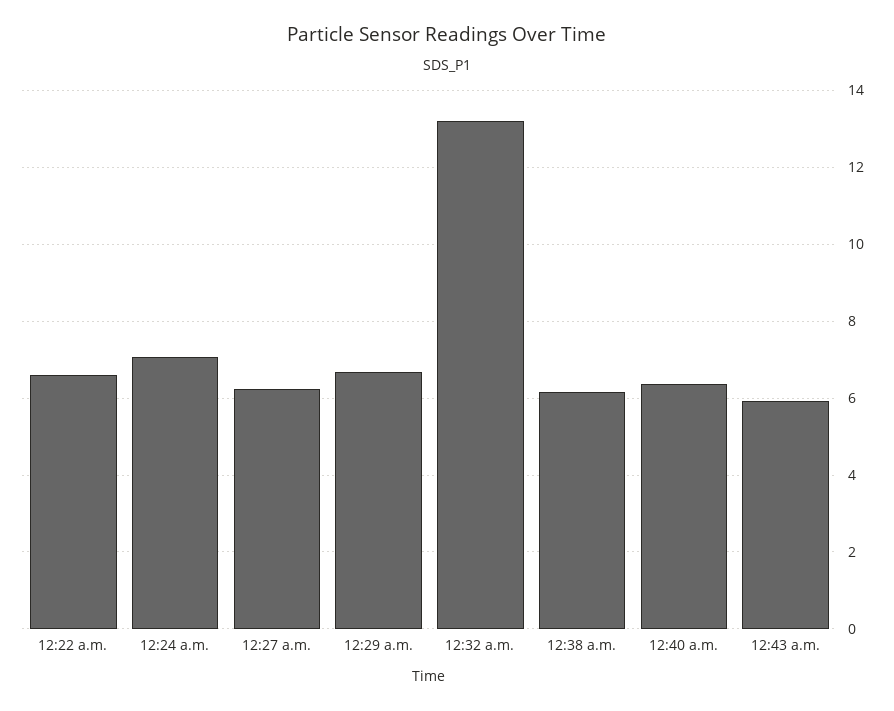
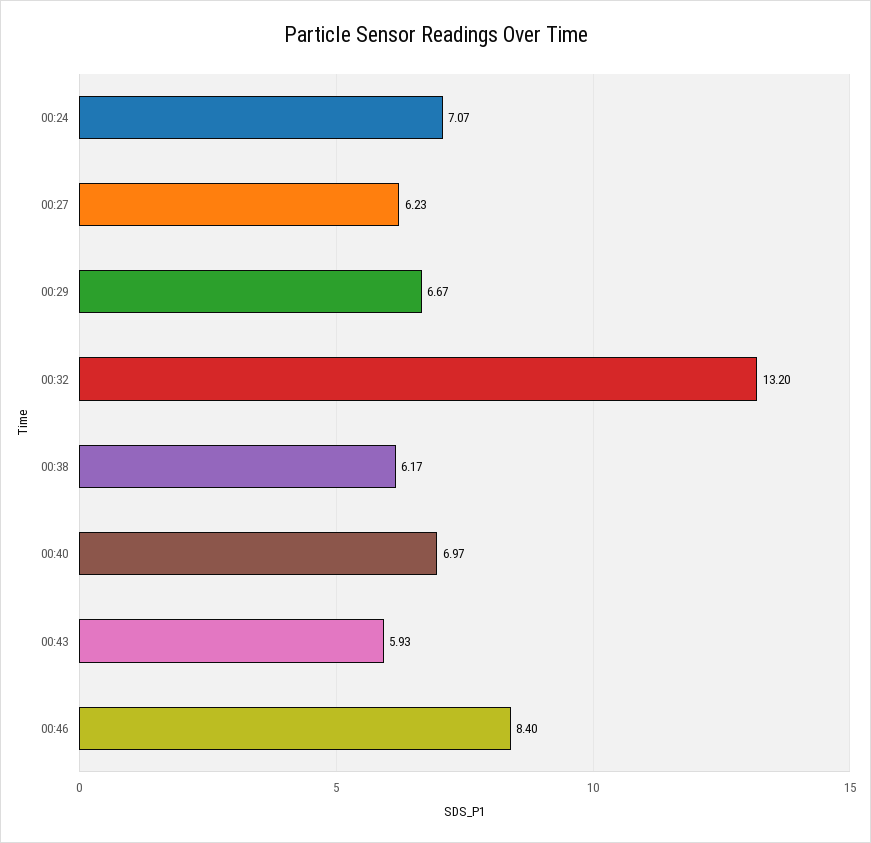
12:22 a.m.: 6.6 -> none
12:40 a.m.: 6.4 -> 6.97
00:46: none -> 8.4

